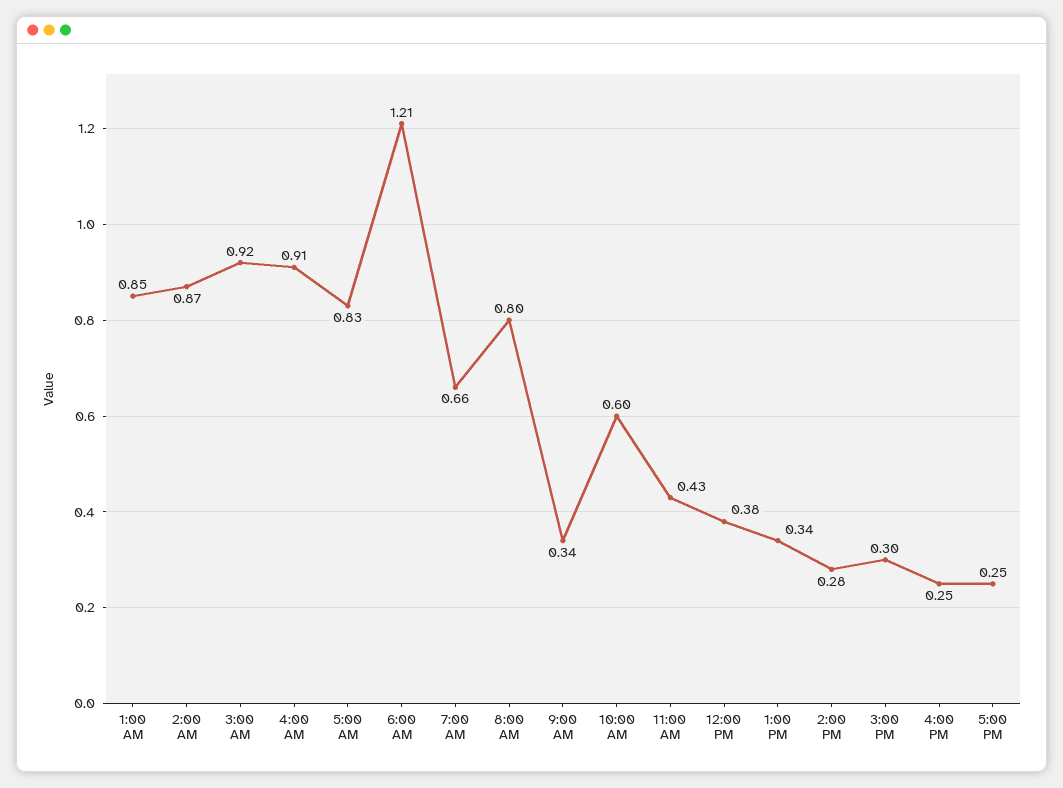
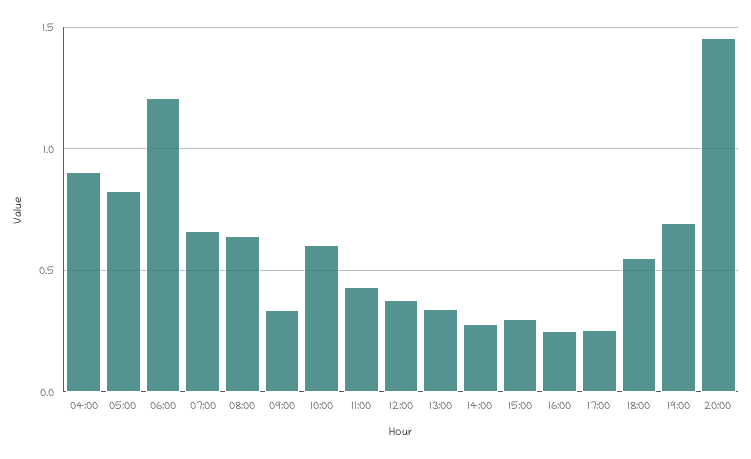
1:00 AM: 0.85 -> none
2:00 AM: 0.87 -> none
3:00 AM: 0.92 -> none
8:00 AM: 0.8 -> 0.65
18:00: none -> 0.55
19:00: none -> 0.7
20:00: none -> 1.45

